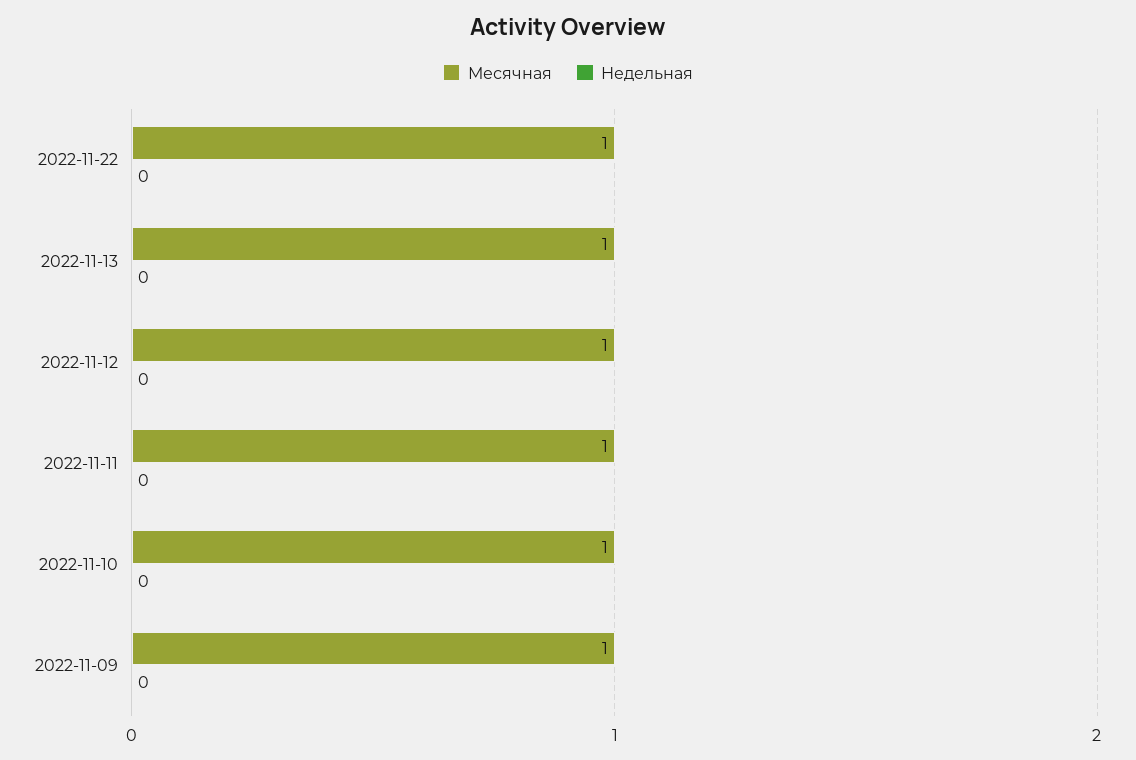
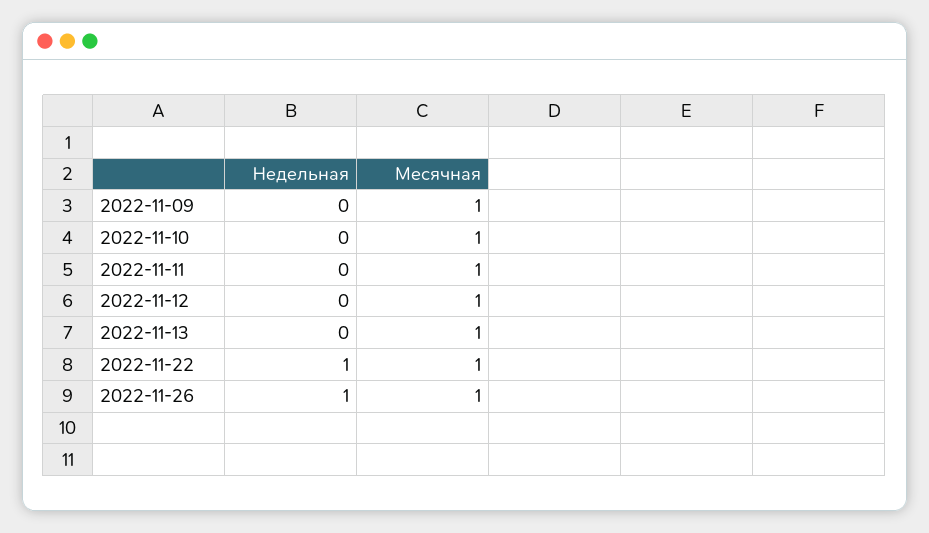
Недельная, 2022-11-22: 0 -> 1
Недельная, 2022-11-26: none -> 1
Месячная, 2022-11-26: none -> 1

